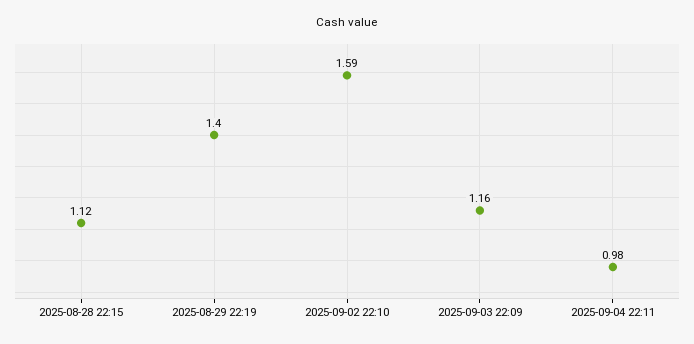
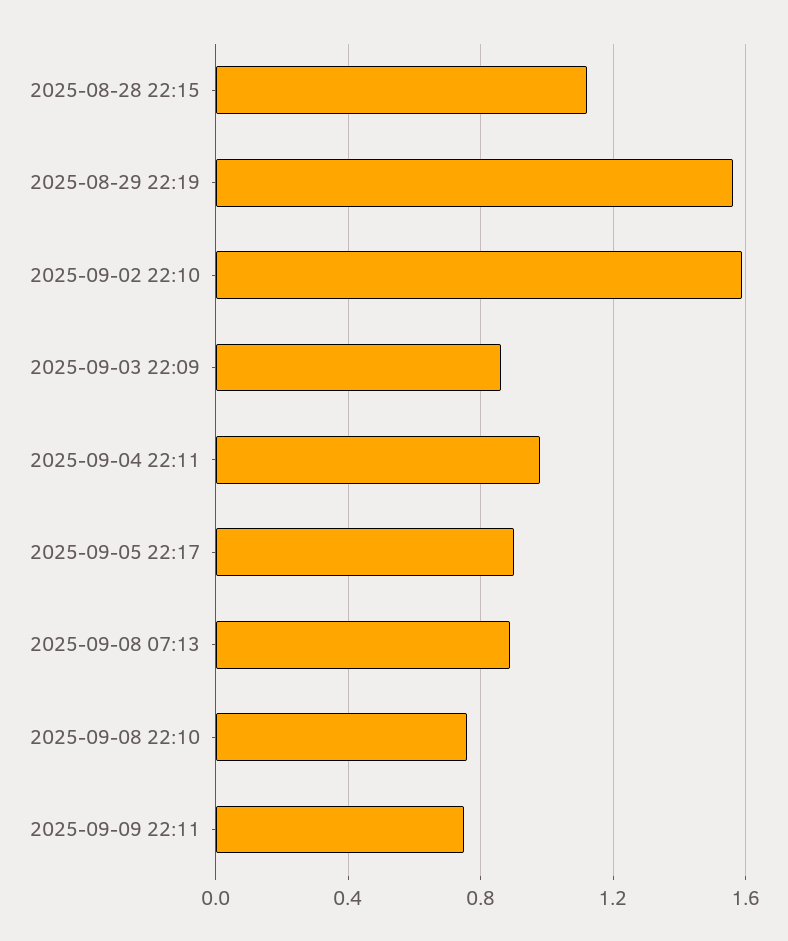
2025-08-29 22:19: 1.4 -> 1.55
2025-09-03 22:09: 1.16 -> 0.85
2025-09-05 22:17: none -> 0.9
2025-09-08 07:13: none -> 0.9
2025-09-08 22:10: none -> 0.75
2025-09-09 22:11: none -> 0.75

